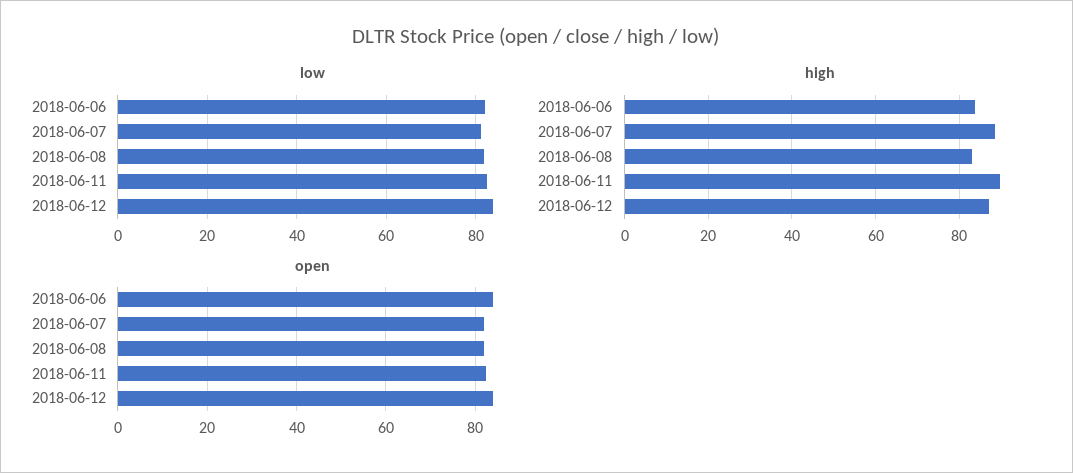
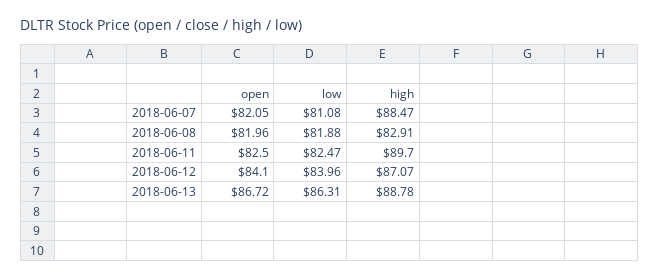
low, 2018-06-06: 82 -> none
high, 2018-06-06: 84 -> none
open, 2018-06-06: 84 -> none
open, 2018-06-13: none -> 86.72
low, 2018-06-13: none -> 86.31
high, 2018-06-13: none -> 88.78

